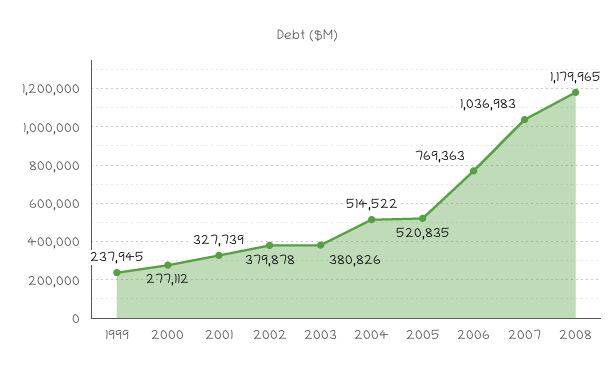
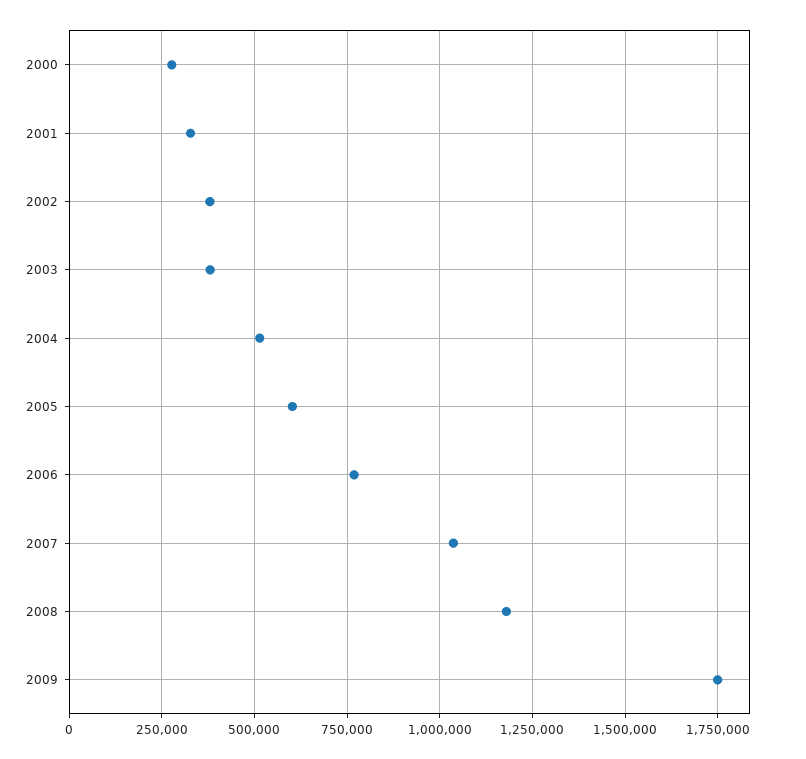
1999: 237945 -> none
2005: 520835 -> 600000
2009: none -> 1750000

